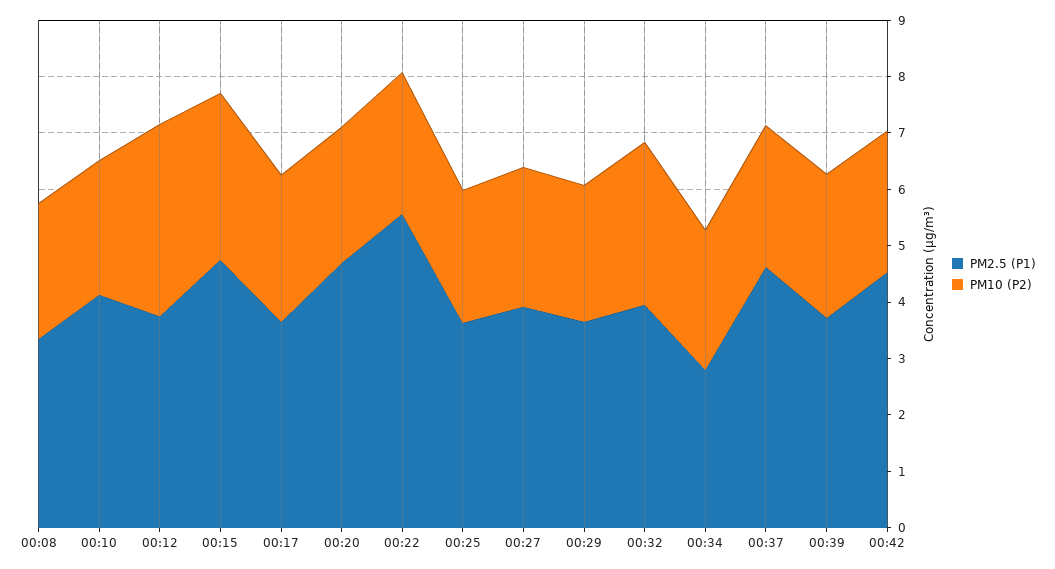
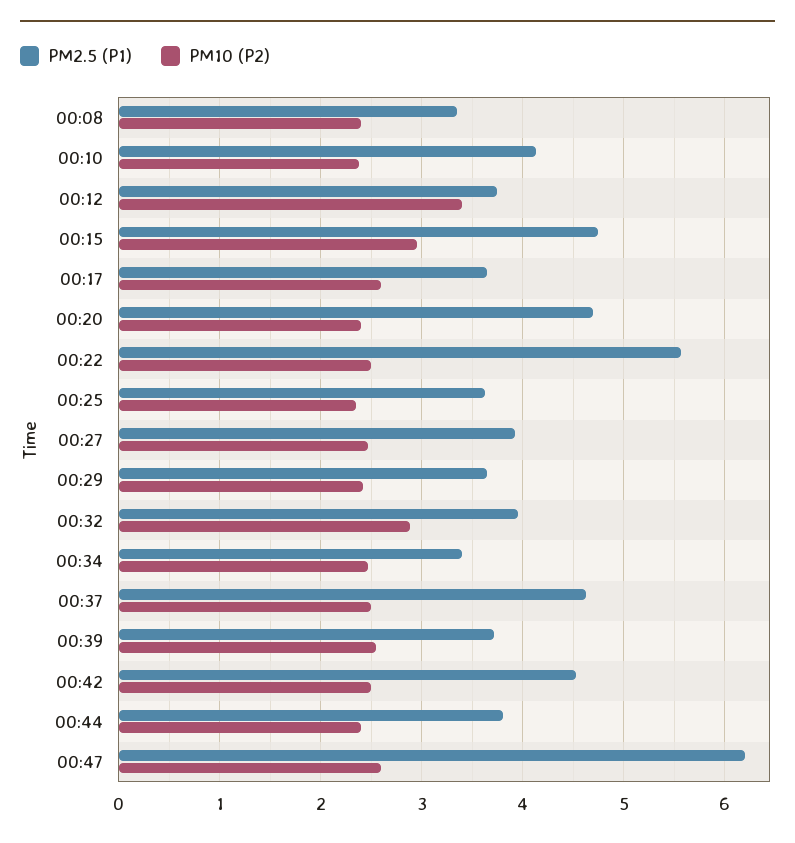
PM2.5 (P1), 00:34: 2.8 -> 3.4
PM2.5 (P1), 00:44: none -> 3.8
PM10 (P2), 00:44: none -> 2.4
PM2.5 (P1), 00:47: none -> 6.2
PM10 (P2), 00:47: none -> 2.6

